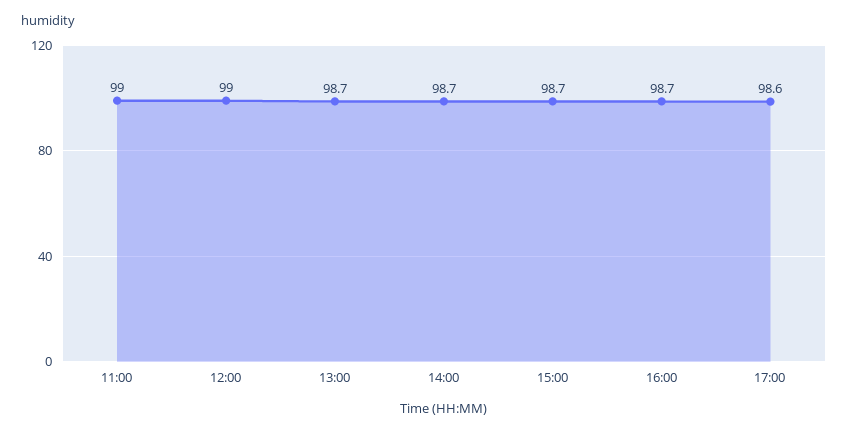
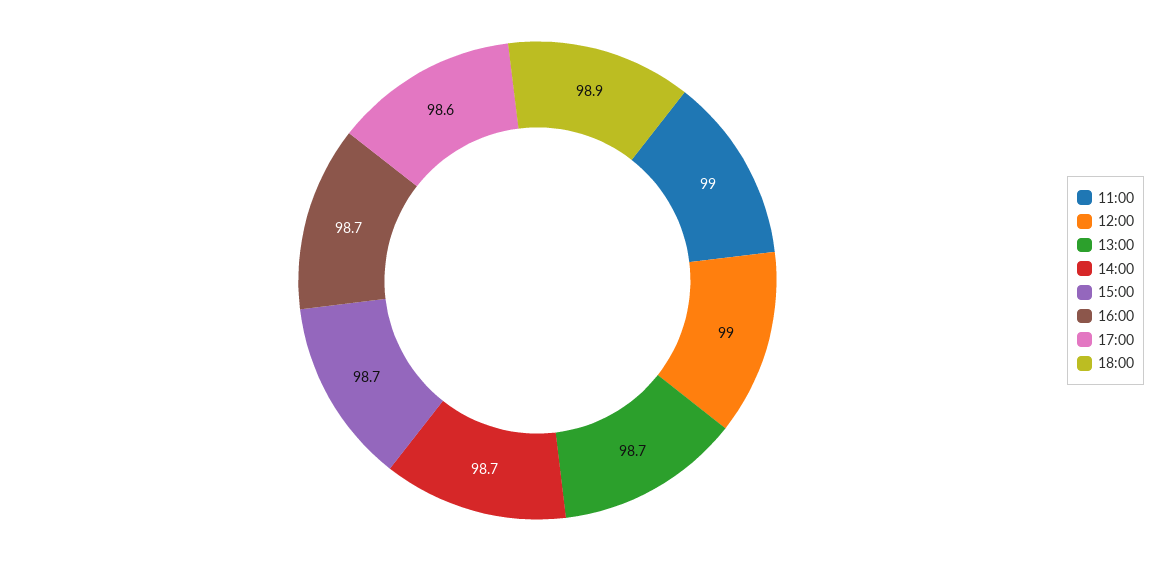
18:00: none -> 98.9

